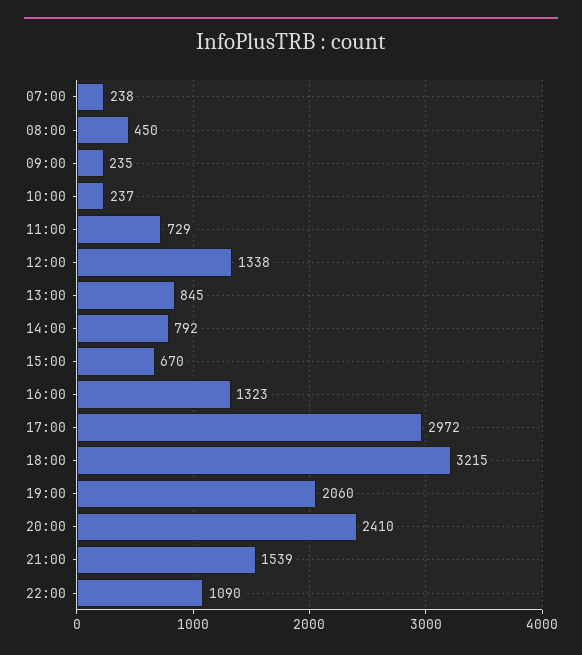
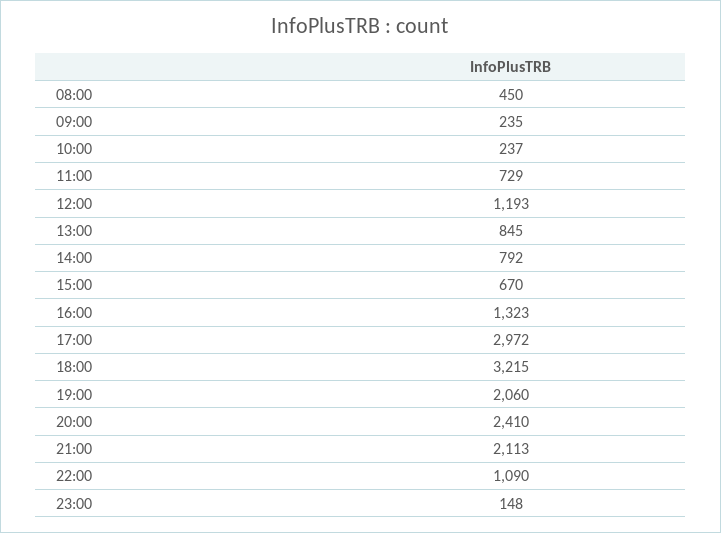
07:00: 238 -> none
12:00: 1338 -> 1193
21:00: 1539 -> 2113
23:00: none -> 148

